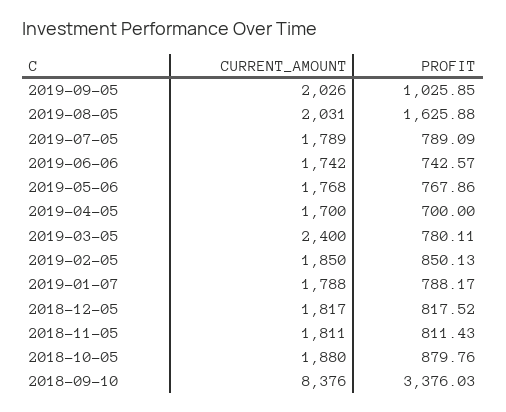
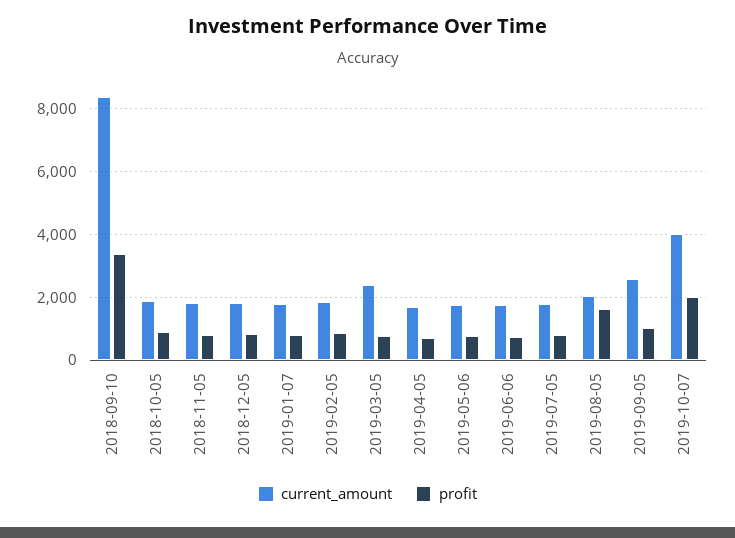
CURRENT_AMOUNT, 2019-09-05: 2026 -> 2600
CURRENT_AMOUNT, 2019-10-07: none -> 4000
PROFIT, 2019-10-07: none -> 2000

